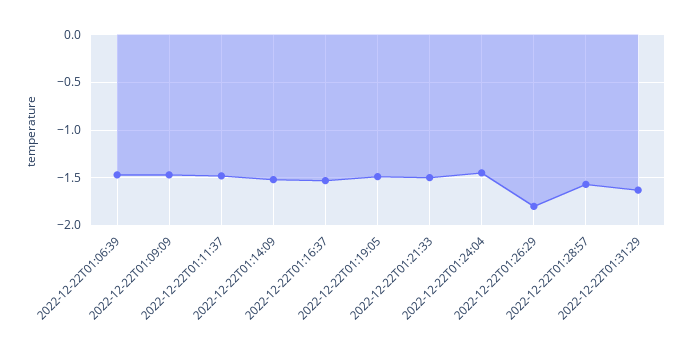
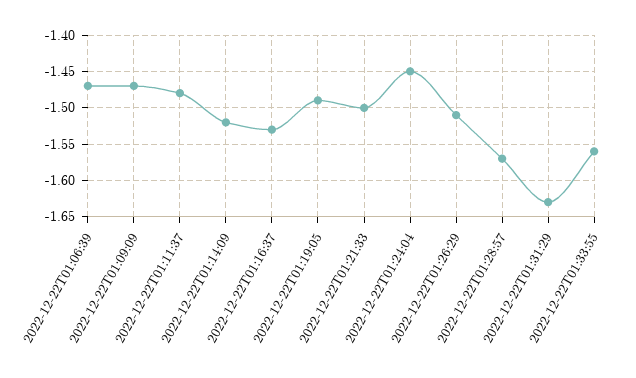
2022-12-22T01:26:29: -1.8 -> -1.51
2022-12-22T01:33:55: none -> -1.56

